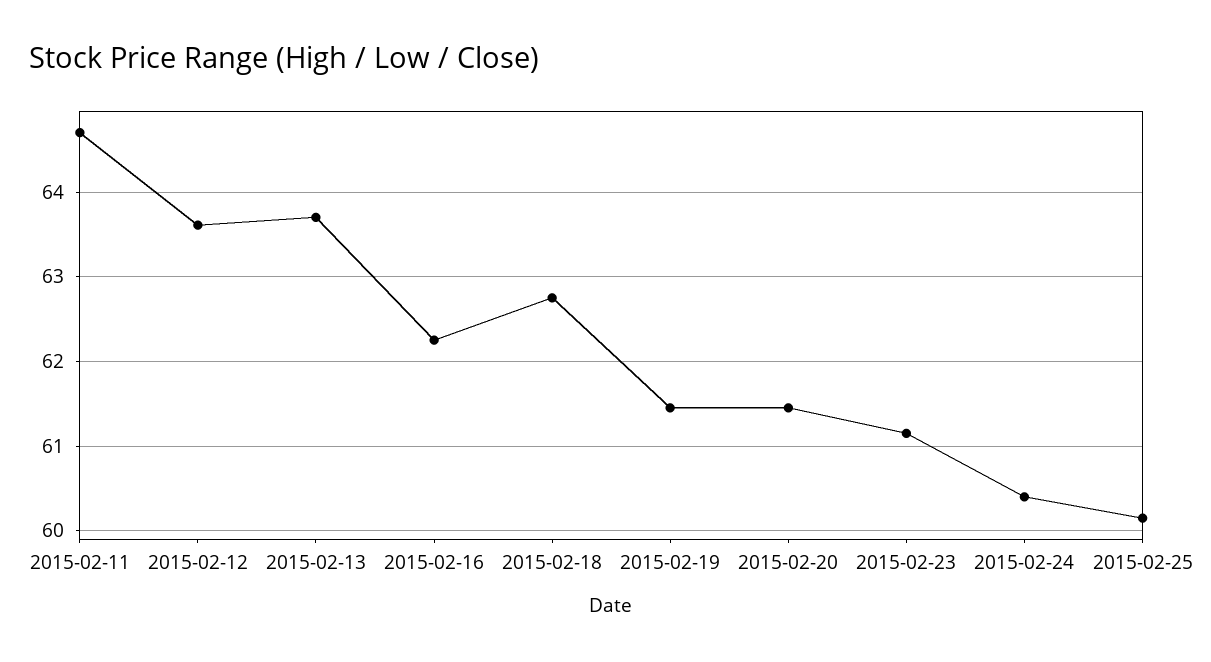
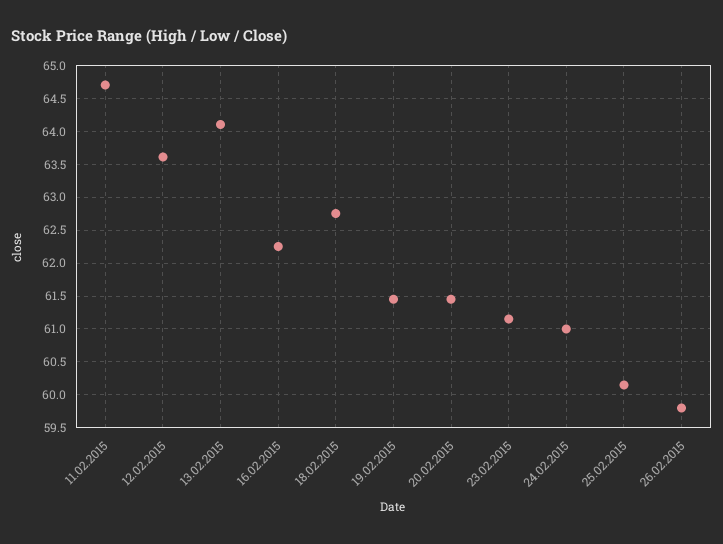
2015-02-13: 63.7 -> 64.1
2015-02-24: 60.4 -> 61
26.02.2015: none -> 59.8

